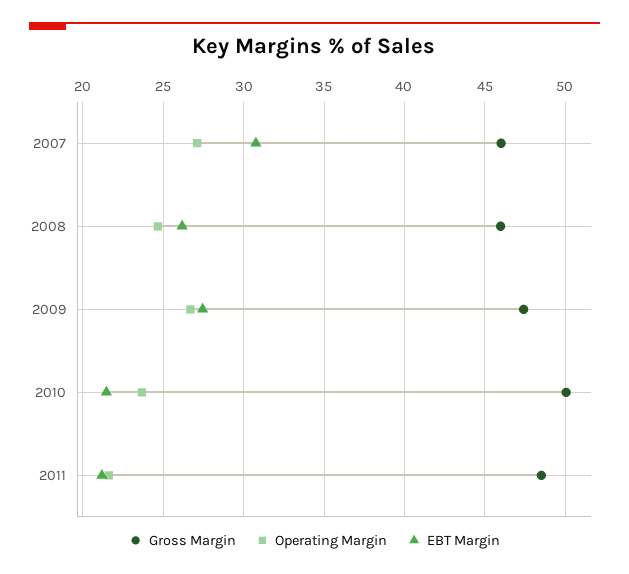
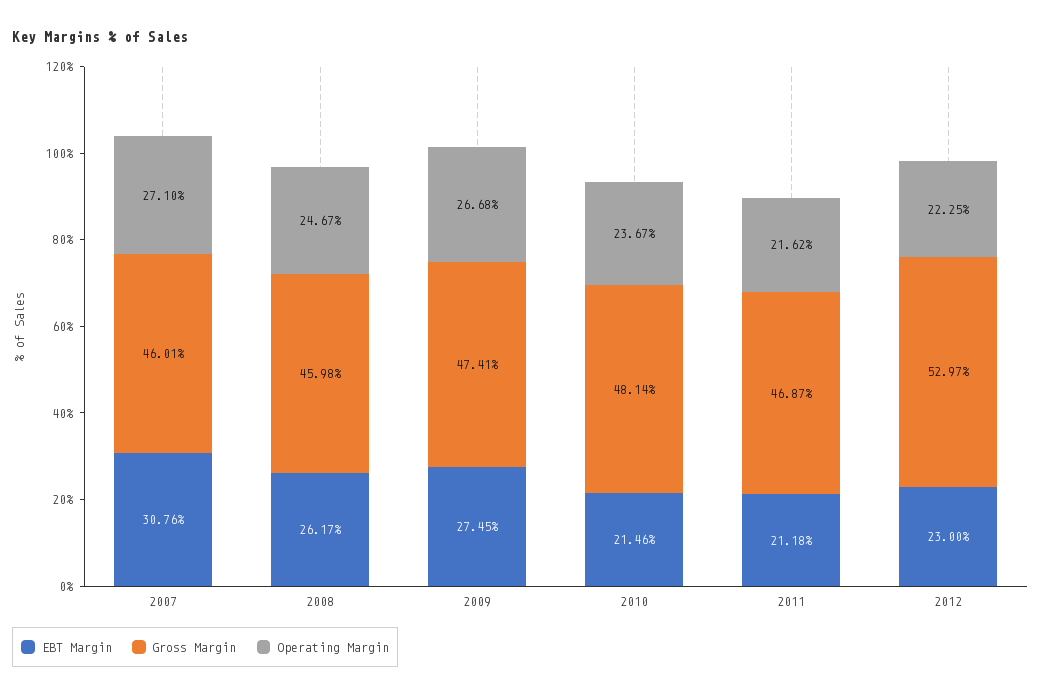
Gross Margin, 2010: 50 -> 48.14
Gross Margin, 2011: 48.5 -> 46.87
EBT Margin, 2012: none -> 23
Gross Margin, 2012: none -> 52.97
Operating Margin, 2012: none -> 22.25

